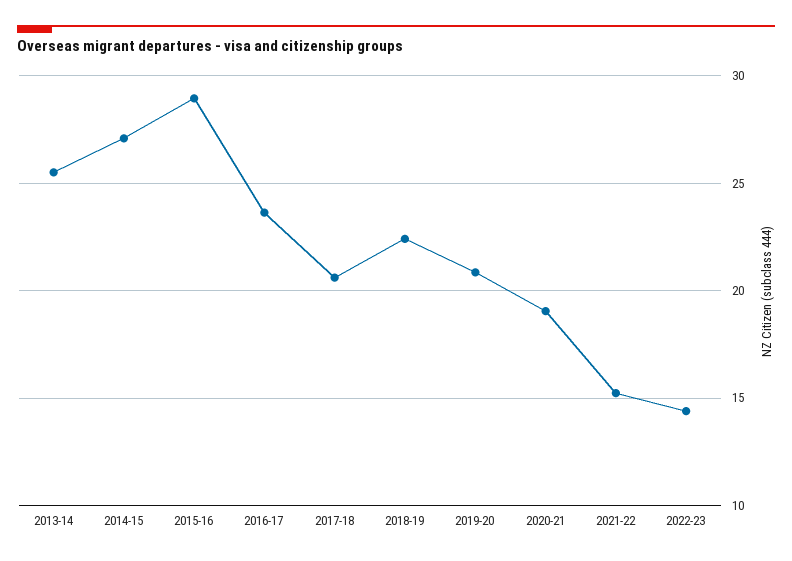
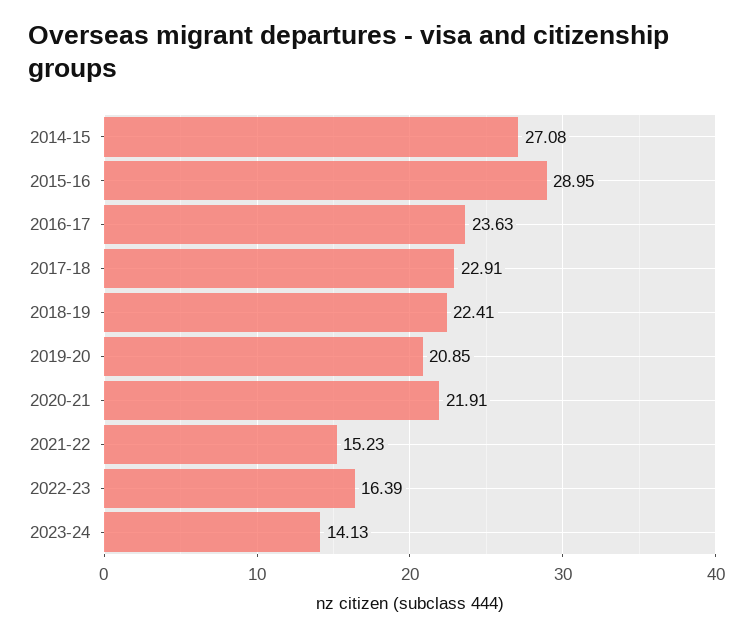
2013-14: 25.5 -> none
2017-18: 20.5 -> 22.91
2020-21: 19 -> 21.91
2022-23: 14.5 -> 16.39
2023-24: none -> 14.13

